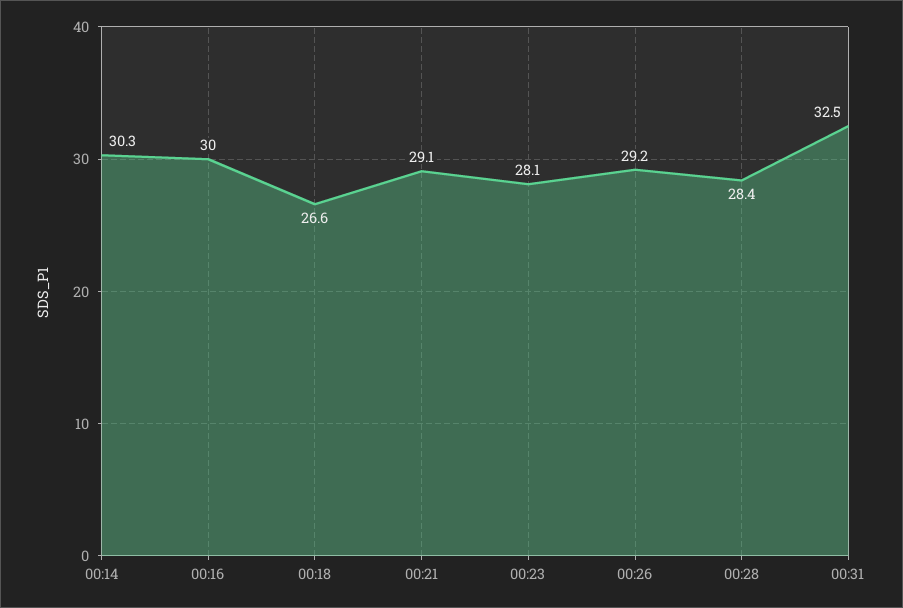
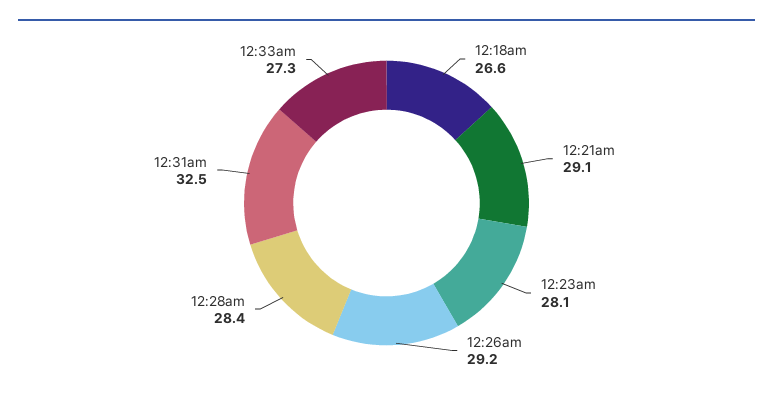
00:14: 30.3 -> none
00:16: 30 -> none
12:33am: none -> 27.3

